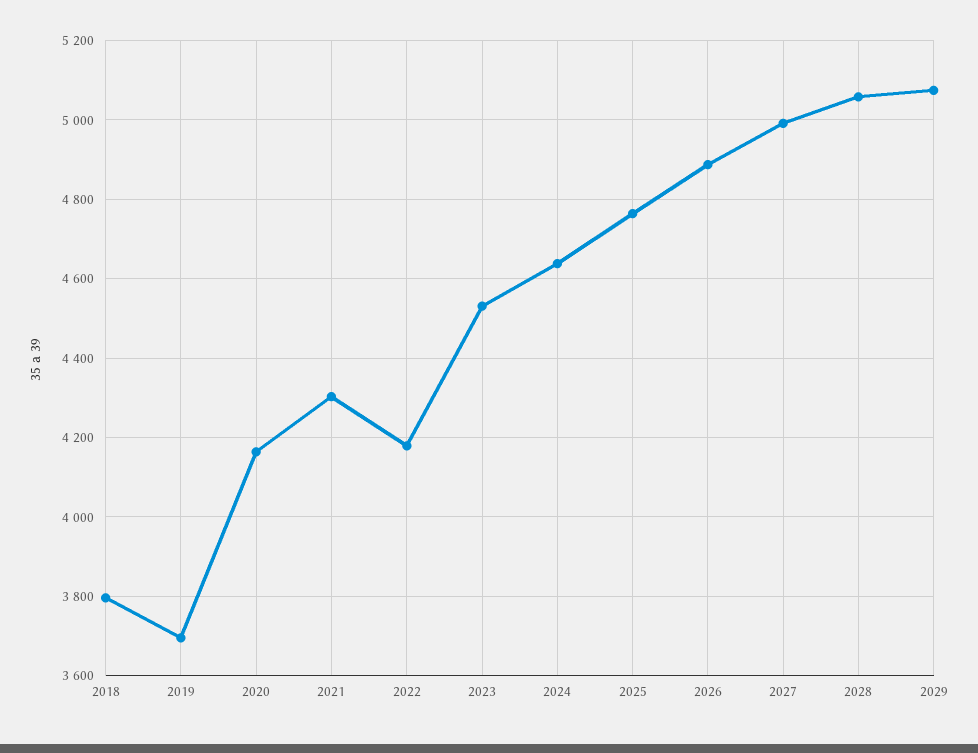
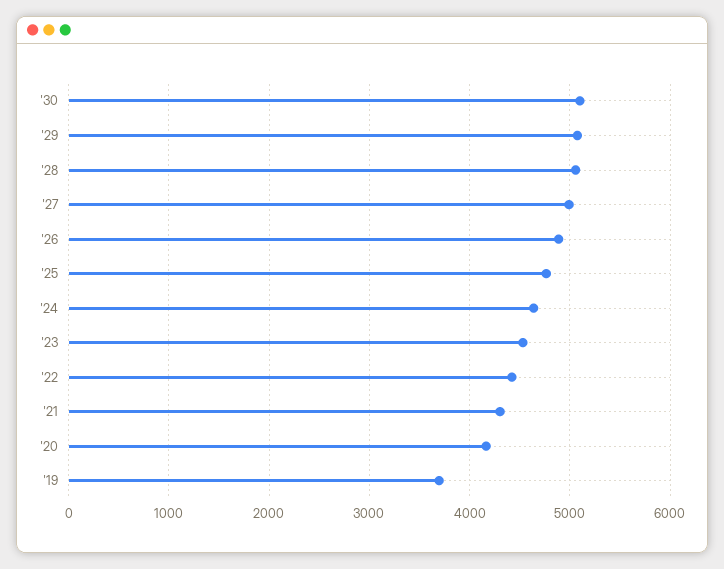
2018: 3800 -> none
2022: 4180 -> 4400
'30: none -> 5100

